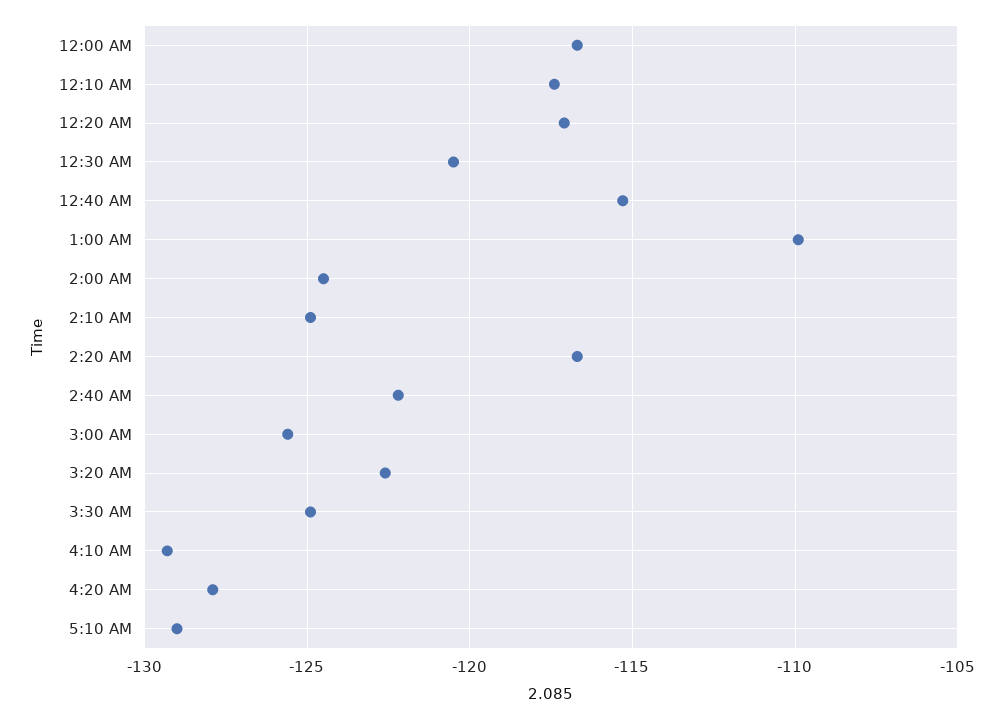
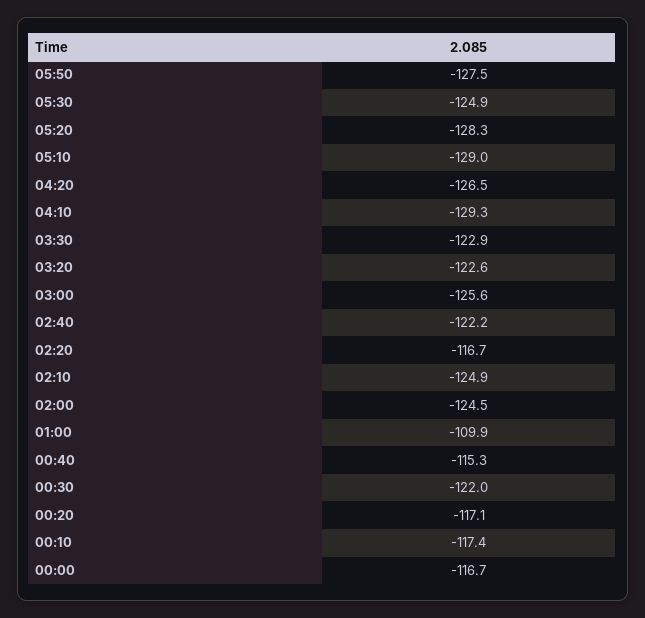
12:30 AM: -120.5 -> -122
3:30 AM: -125 -> -122.9
4:20 AM: -128 -> -126.5
05:50: none -> -127.5
05:30: none -> -124.9
05:20: none -> -128.3

